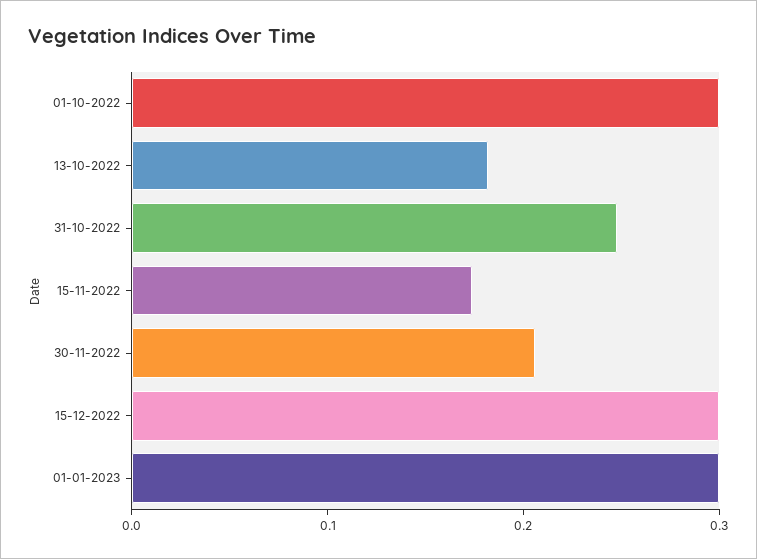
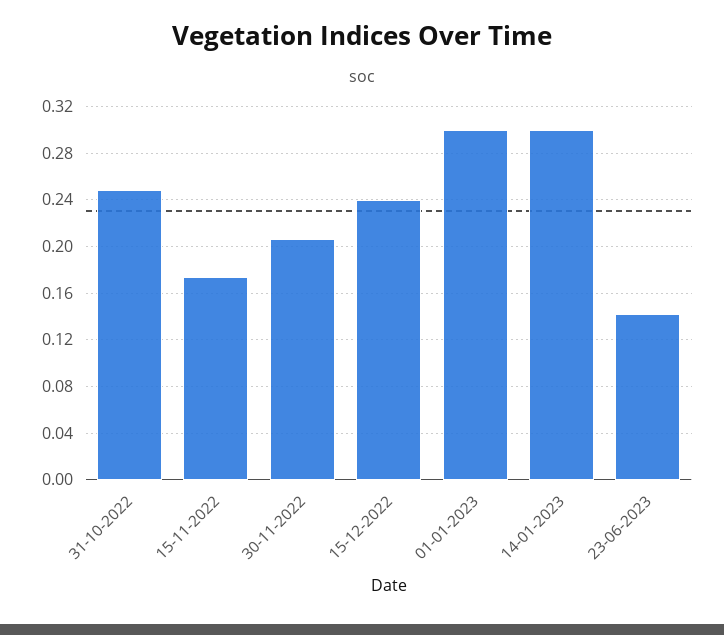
01-10-2022: 0.3 -> none
13-10-2022: 0.18 -> none
15-12-2022: 0.3 -> 0.24
14-01-2023: none -> 0.3
23-06-2023: none -> 0.14

